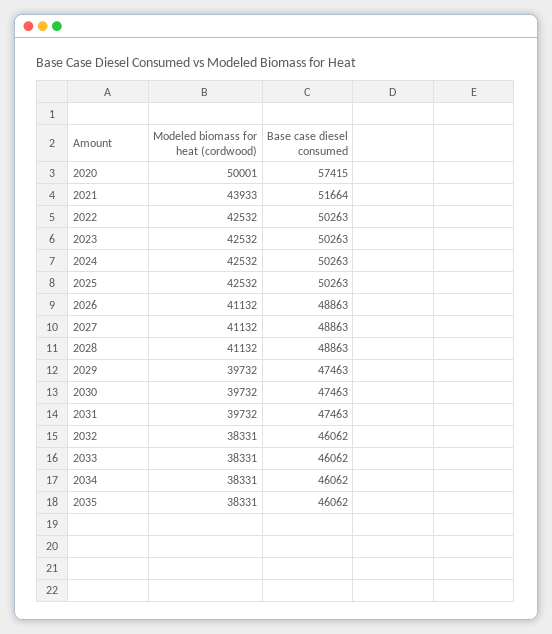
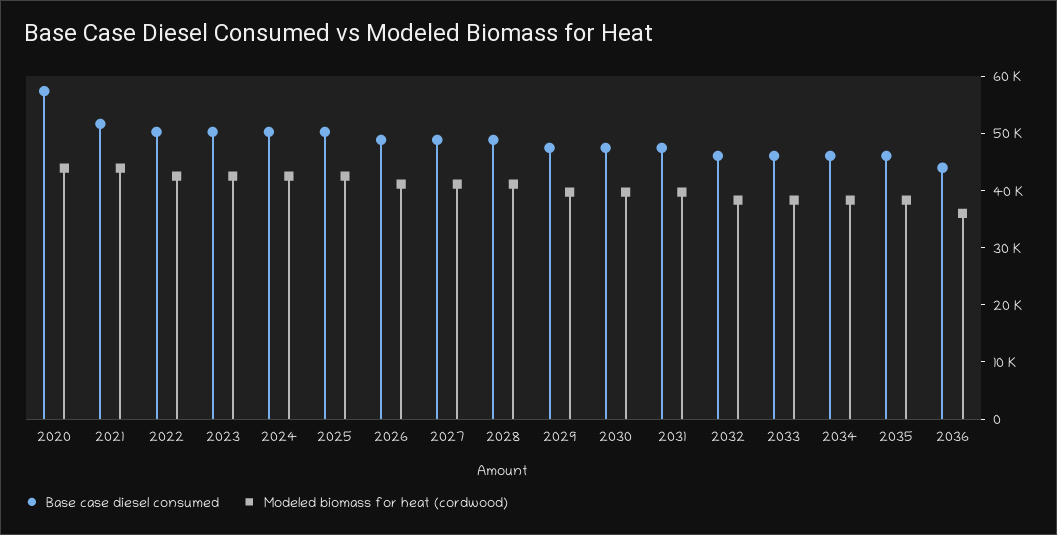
Modeled biomass for heat (cordwood), 2020: 50001 -> 44000
Base case diesel consumed, 2036: none -> 44000
Modeled biomass for heat (cordwood), 2036: none -> 36000

